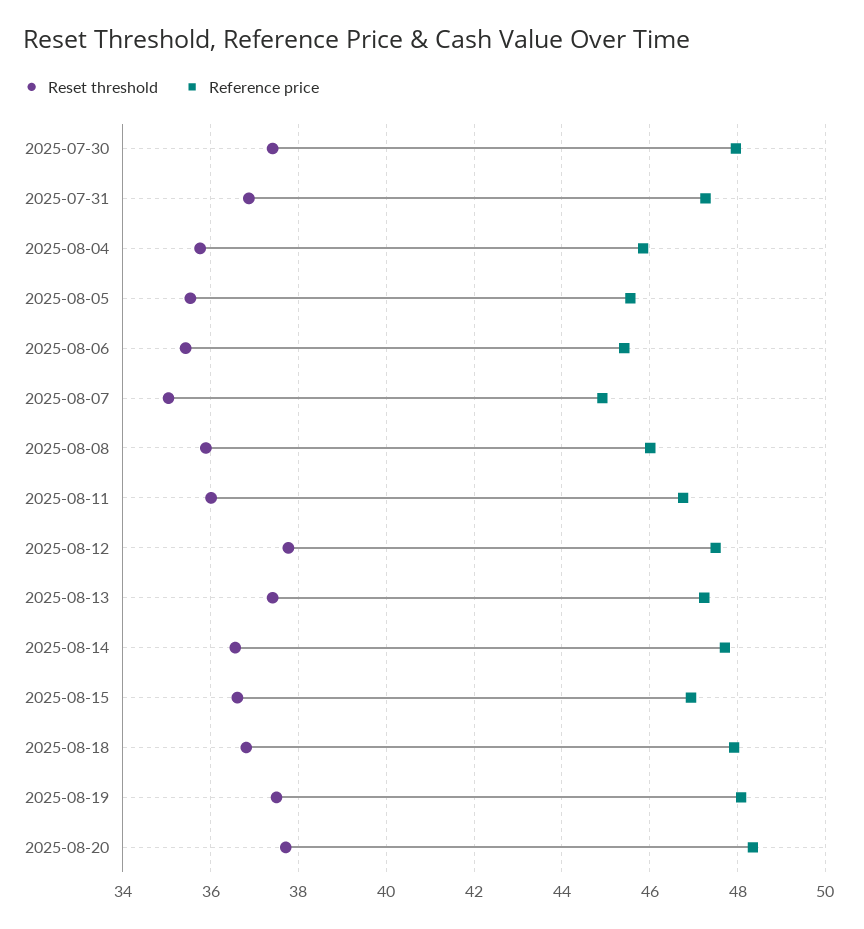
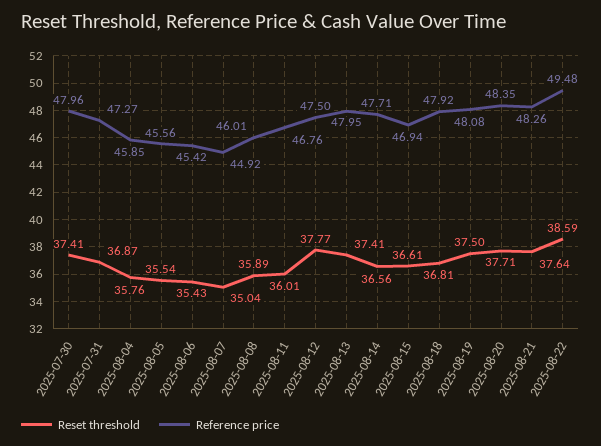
Reference price, 2025-08-13: 47.2 -> 47.95
Reset threshold, 2025-08-21: none -> 37.64
Reference price, 2025-08-21: none -> 48.26
Reset threshold, 2025-08-22: none -> 38.59
Reference price, 2025-08-22: none -> 49.48

